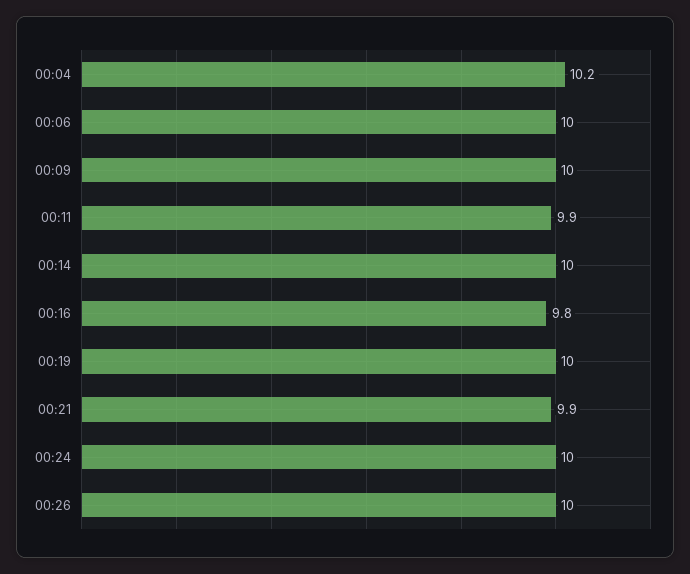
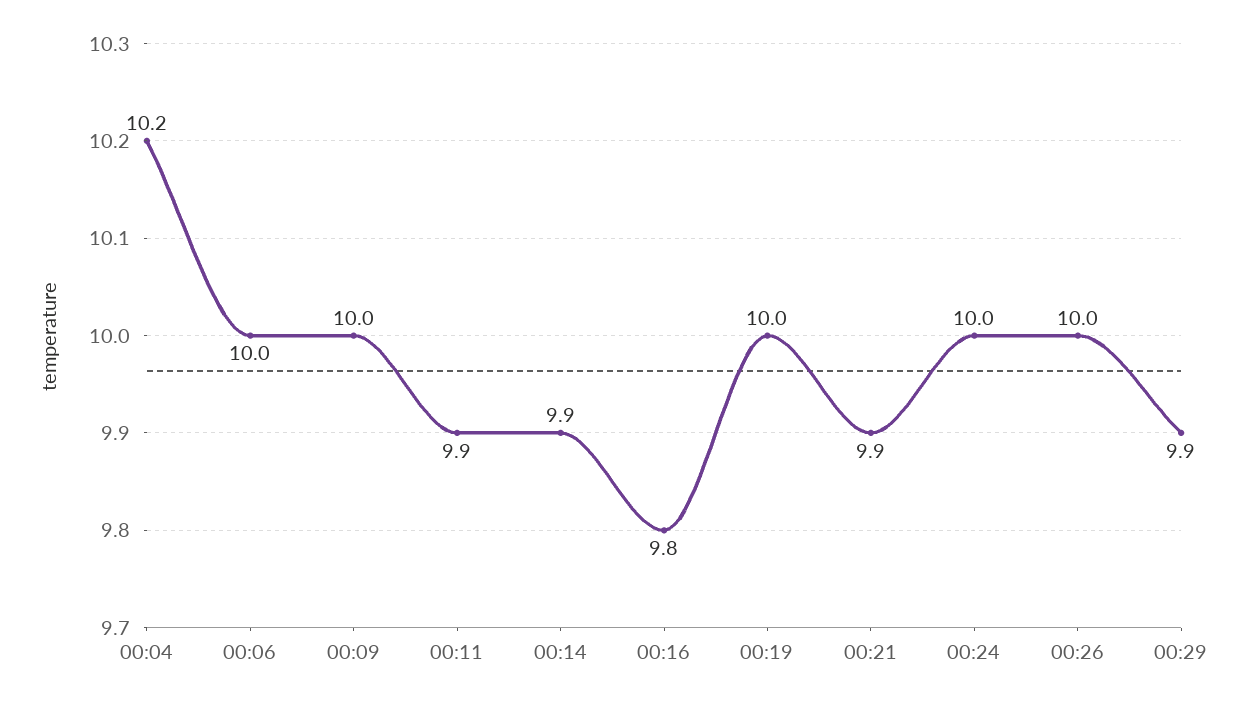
00:14: 10 -> 9.9
00:29: none -> 9.9

